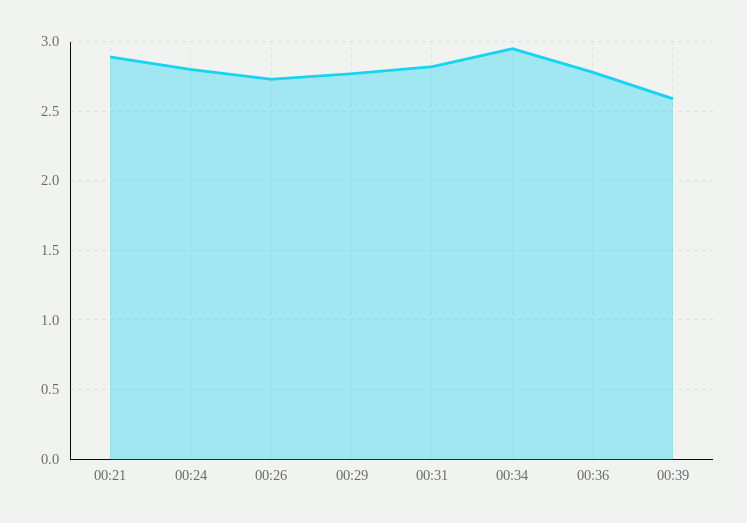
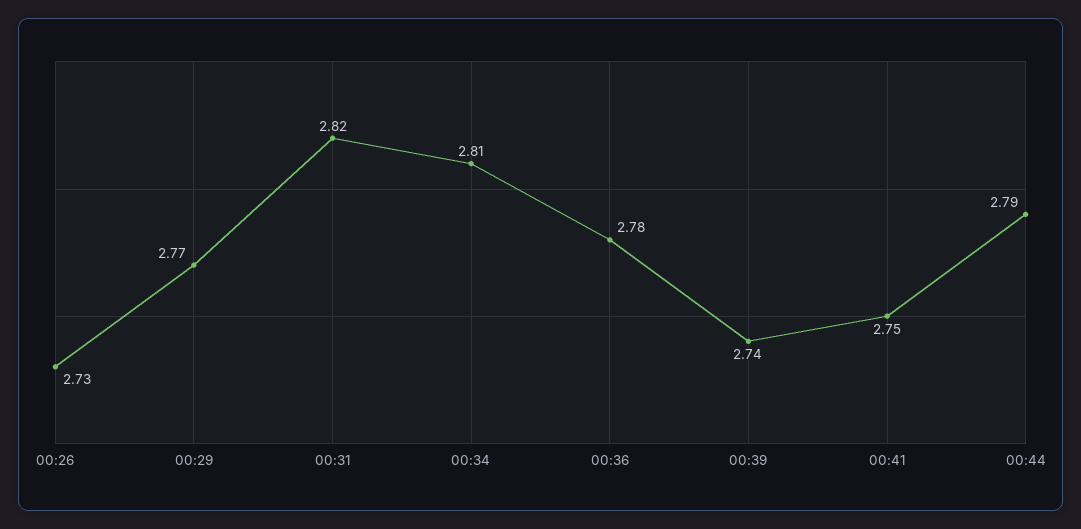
00:21: 2.9 -> none
00:24: 2.8 -> none
00:34: 2.95 -> 2.81
00:39: 2.6 -> 2.74
00:41: none -> 2.75
00:44: none -> 2.79

